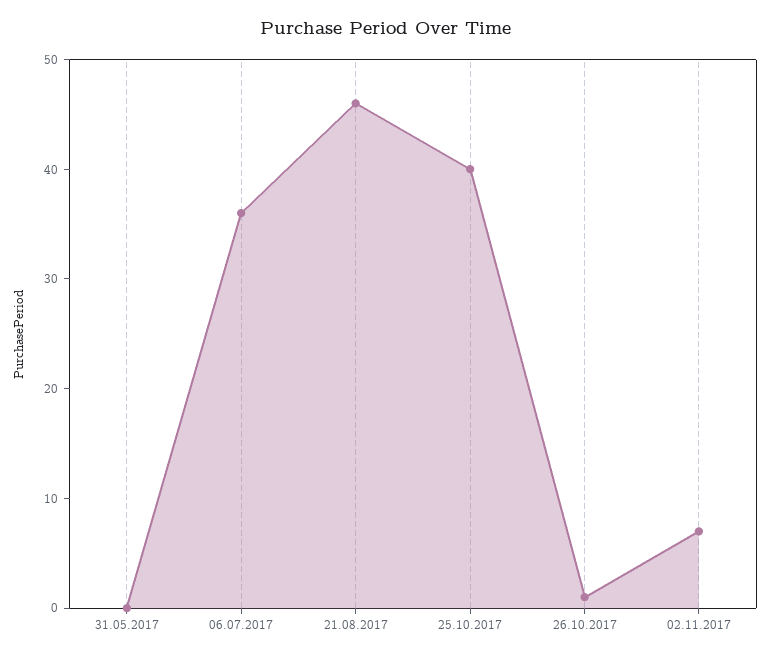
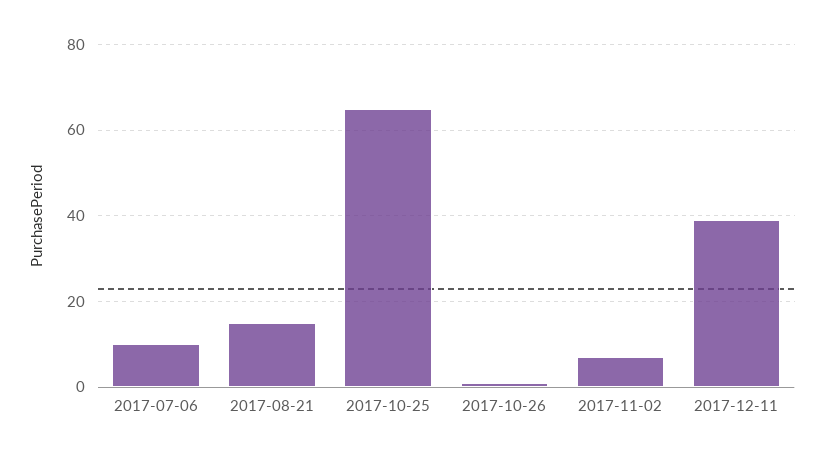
31.05.2017: 0 -> none
06.07.2017: 36 -> 10
21.08.2017: 46 -> 15
25.10.2017: 40 -> 65
2017-12-11: none -> 40

